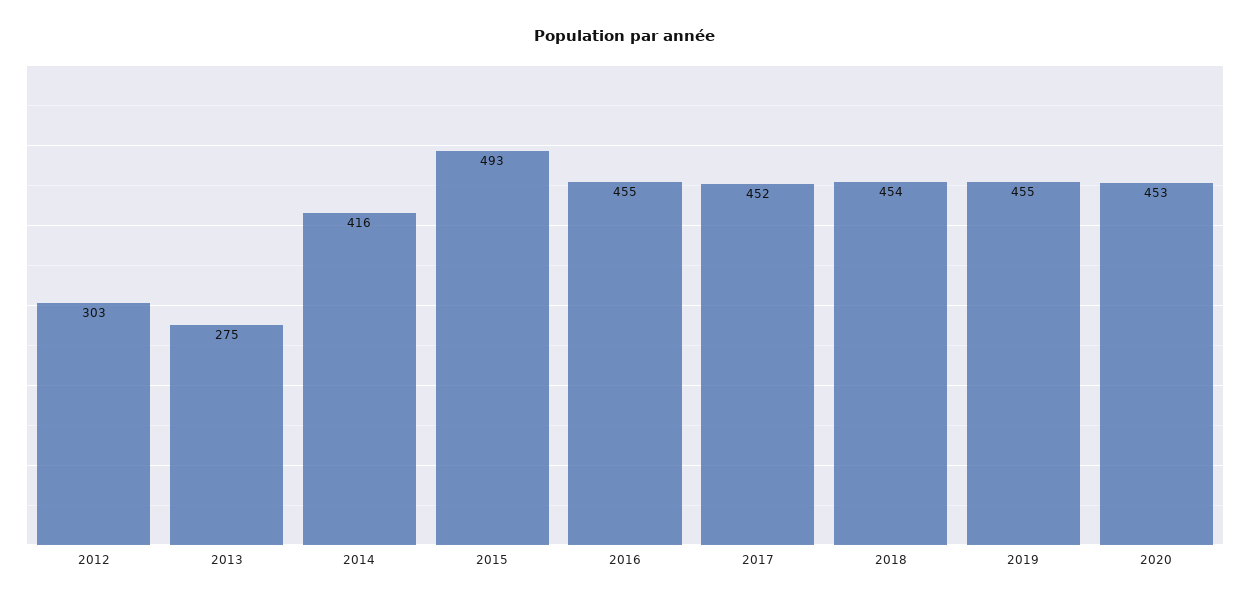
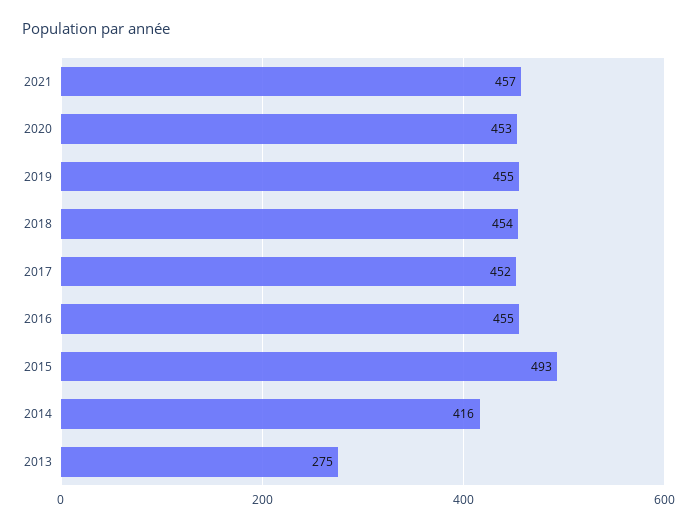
2012: 303 -> none
2021: none -> 457

